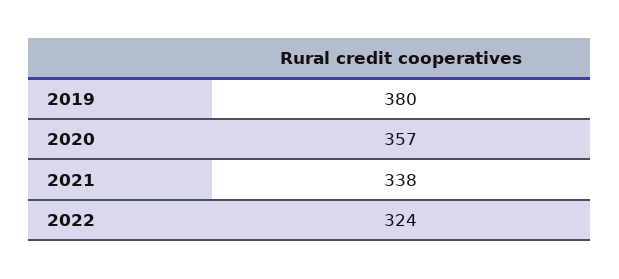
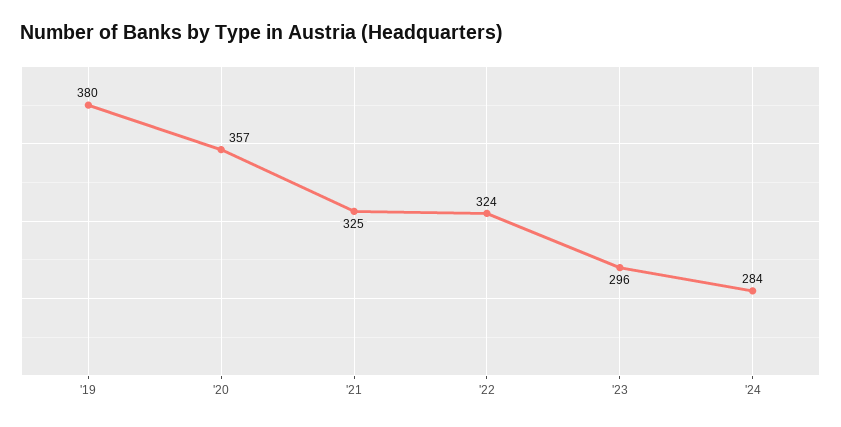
2021: 338 -> 325
'23: none -> 296
'24: none -> 284

